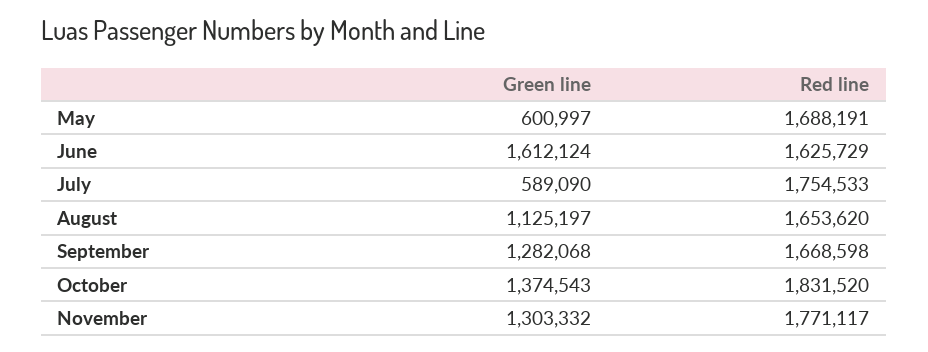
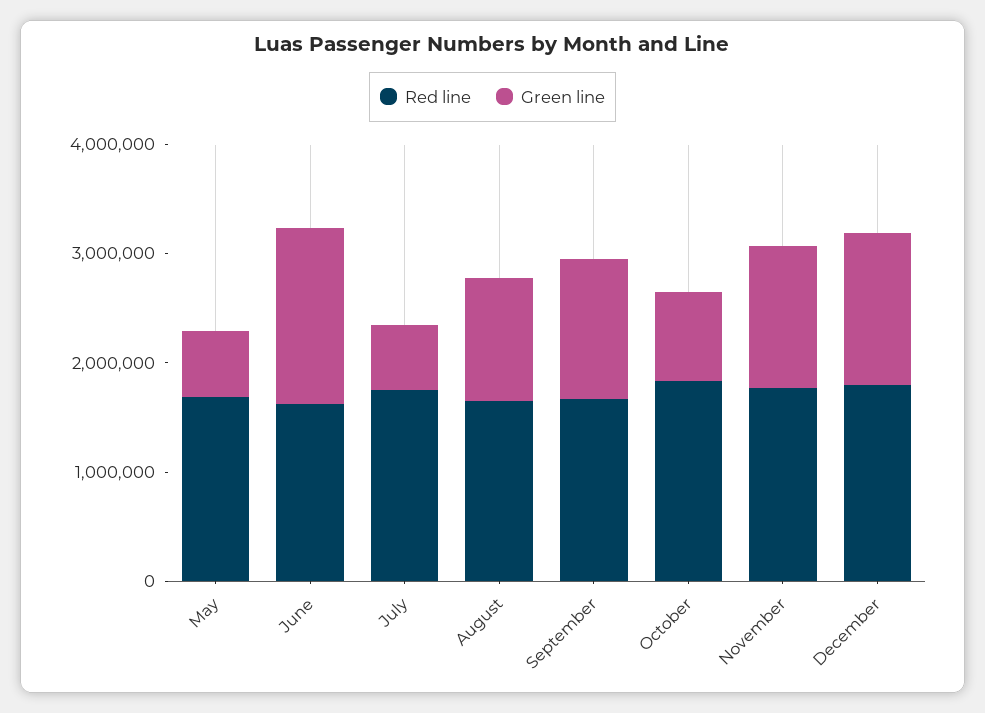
Green line, October: 1374543 -> 800000
Red line, December: none -> 1800000
Green line, December: none -> 1400000

